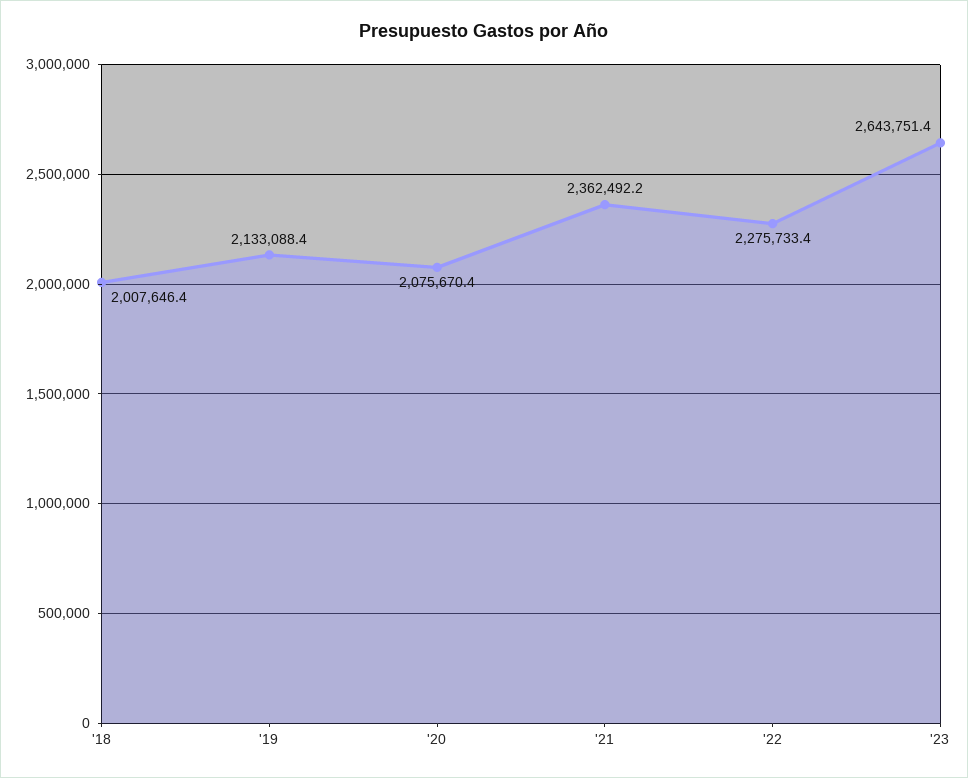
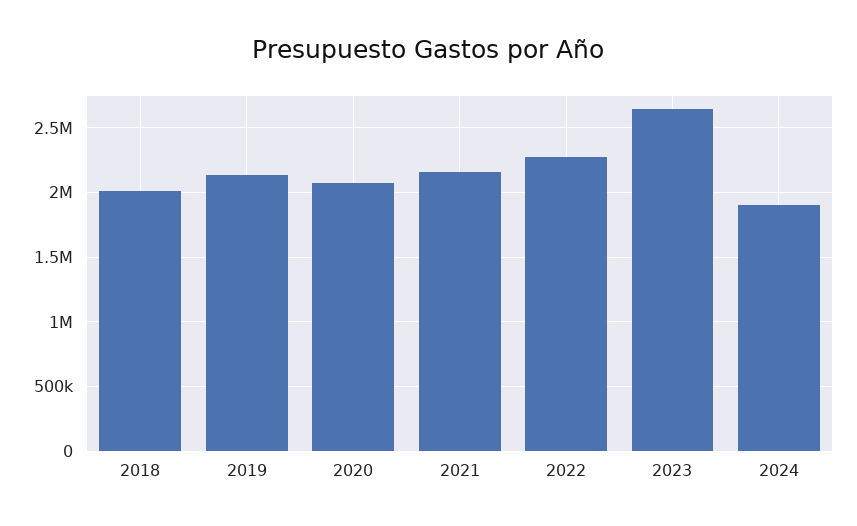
'21: 2362492.2 -> 2150000
2024: none -> 1900000

